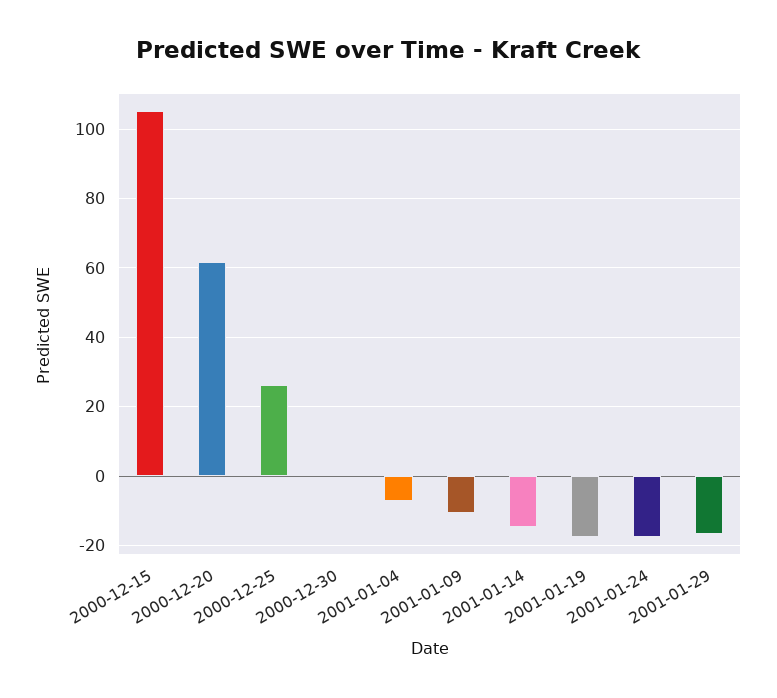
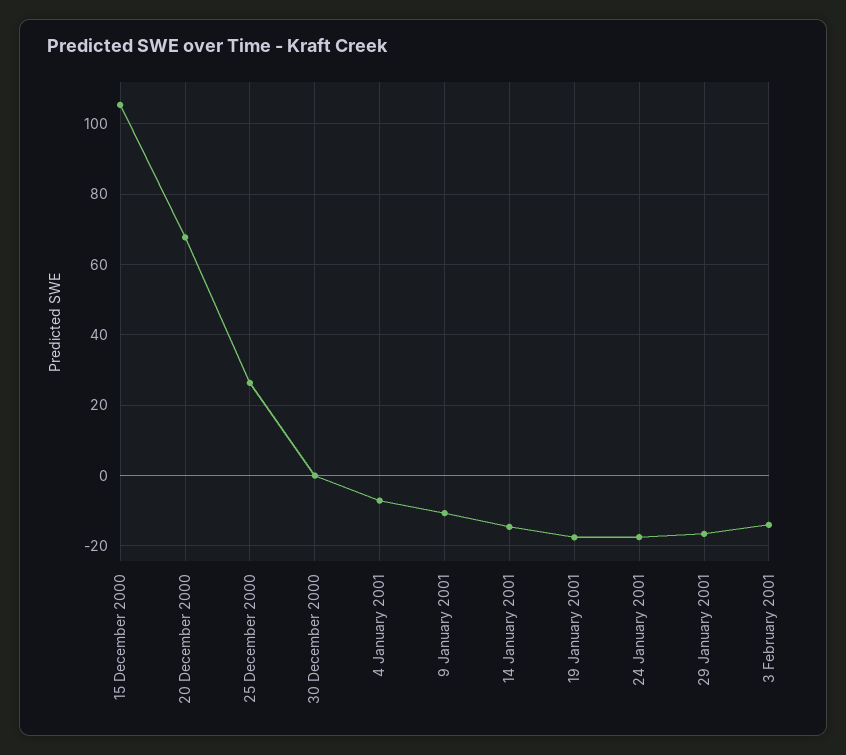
2000-12-20: 62 -> 68
3 February 2001: none -> -14

